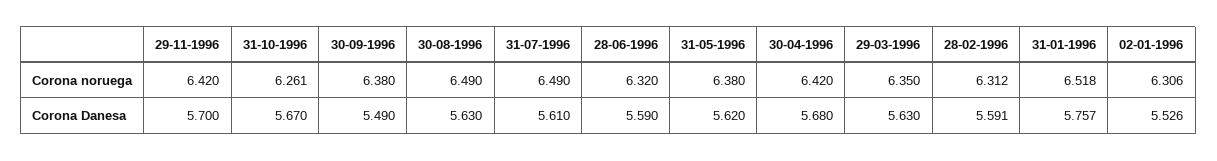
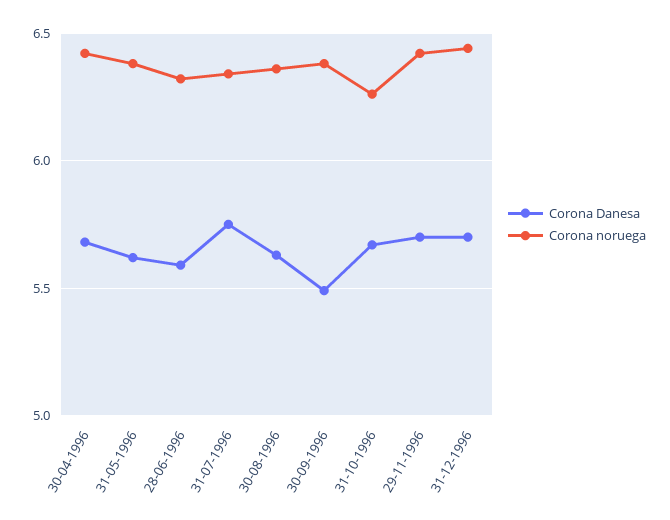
Corona noruega, 30-08-1996: 6.49 -> 6.35
Corona noruega, 31-07-1996: 6.49 -> 6.35
Corona noruega, 29-03-1996: 6.35 -> none
Corona noruega, 28-02-1996: 6.312 -> none
Corona noruega, 31-01-1996: 6.518 -> none
Corona noruega, 02-01-1996: 6.306 -> none
Corona Danesa, 31-07-1996: 5.61 -> 5.75
Corona Danesa, 29-03-1996: 5.63 -> none
Corona Danesa, 28-02-1996: 5.591 -> none
Corona Danesa, 31-01-1996: 5.757 -> none
Corona Danesa, 02-01-1996: 5.526 -> none
Corona Danesa, 31-12-1996: none -> 5.7
Corona noruega, 31-12-1996: none -> 6.45

